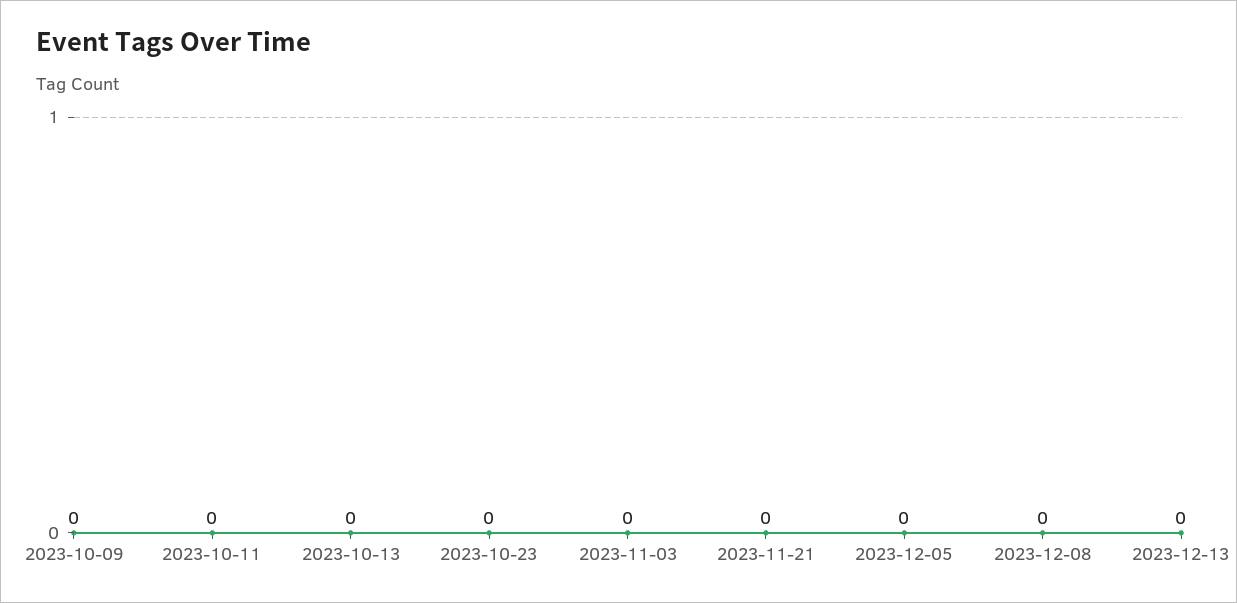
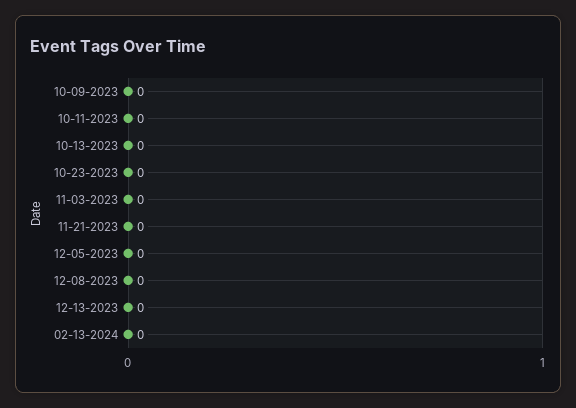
02-13-2024: none -> 0

